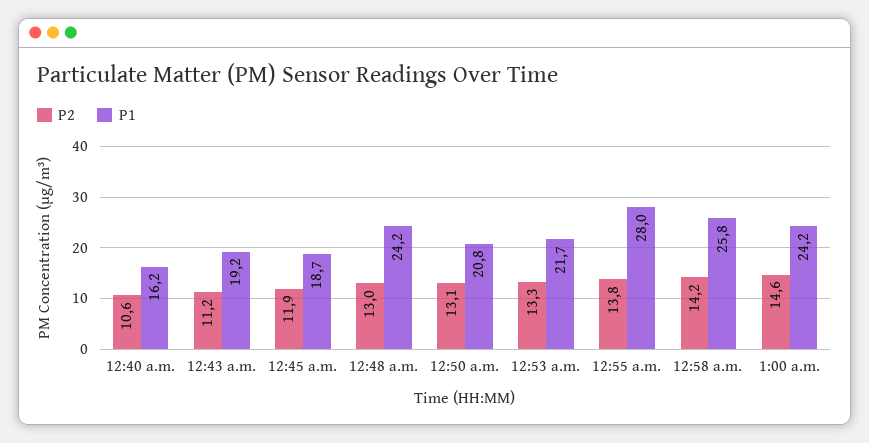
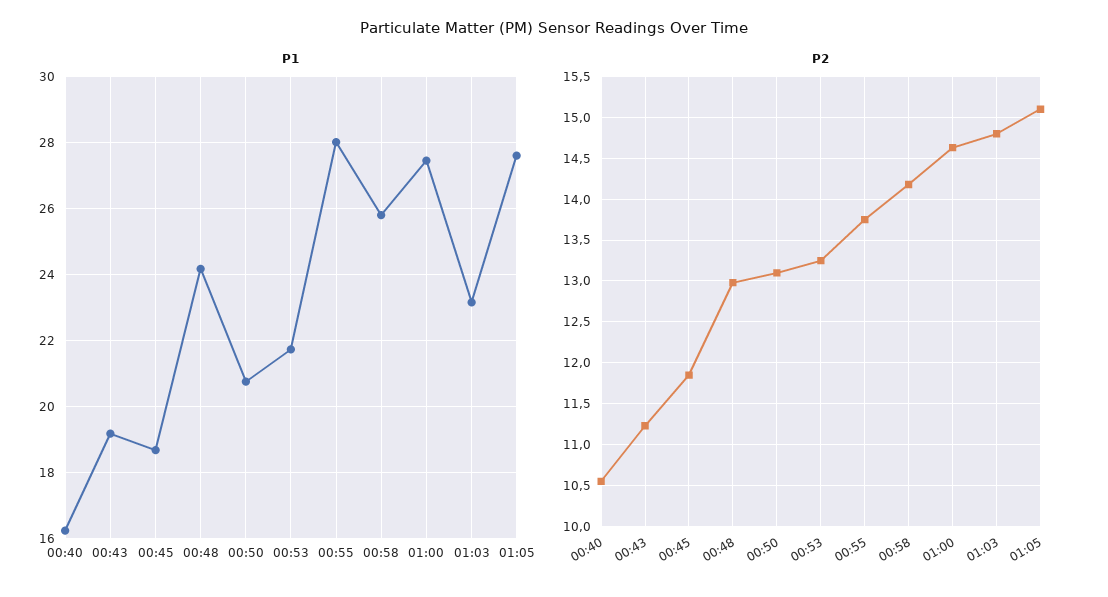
P1, 1:00 a.m.: 24.2 -> 27.4
P1, 01:03: none -> 23.2
P1, 01:05: none -> 27.6
P2, 01:03: none -> 14.8
P2, 01:05: none -> 15.1

